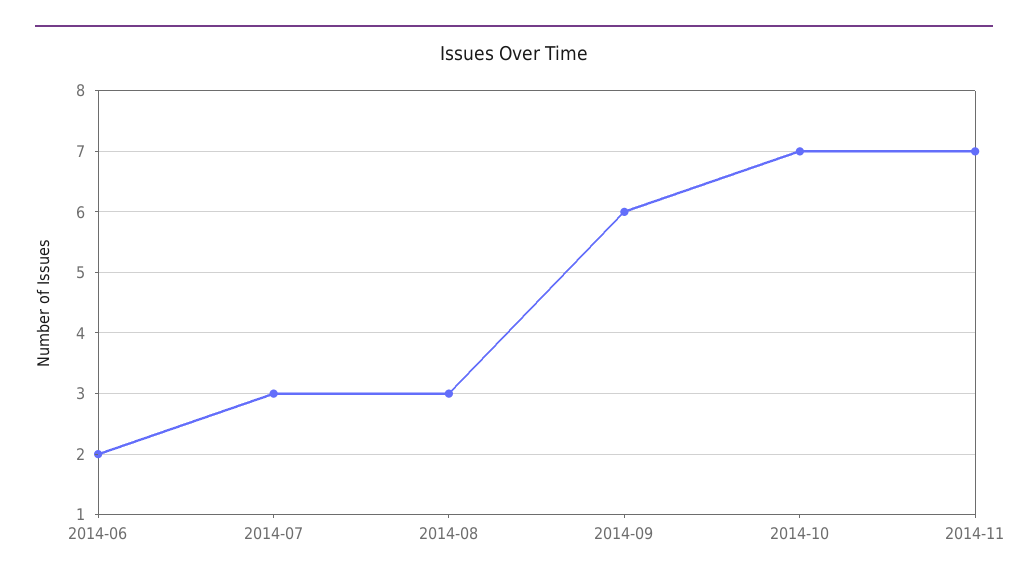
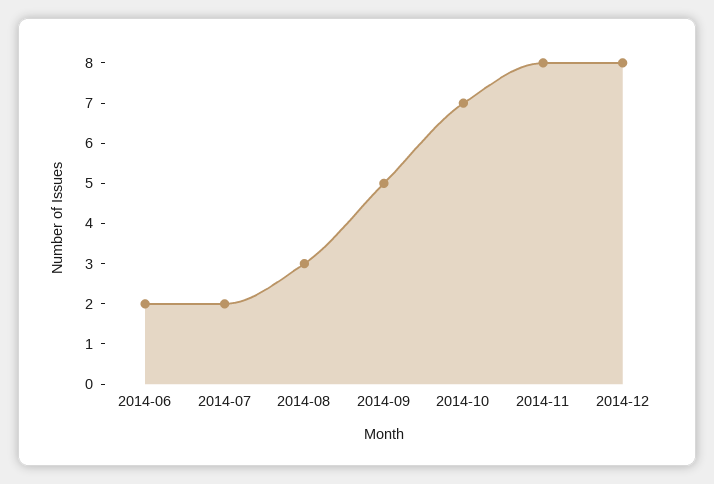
2014-07: 3 -> 2
2014-09: 6 -> 5
2014-11: 7 -> 8
2014-12: none -> 8

